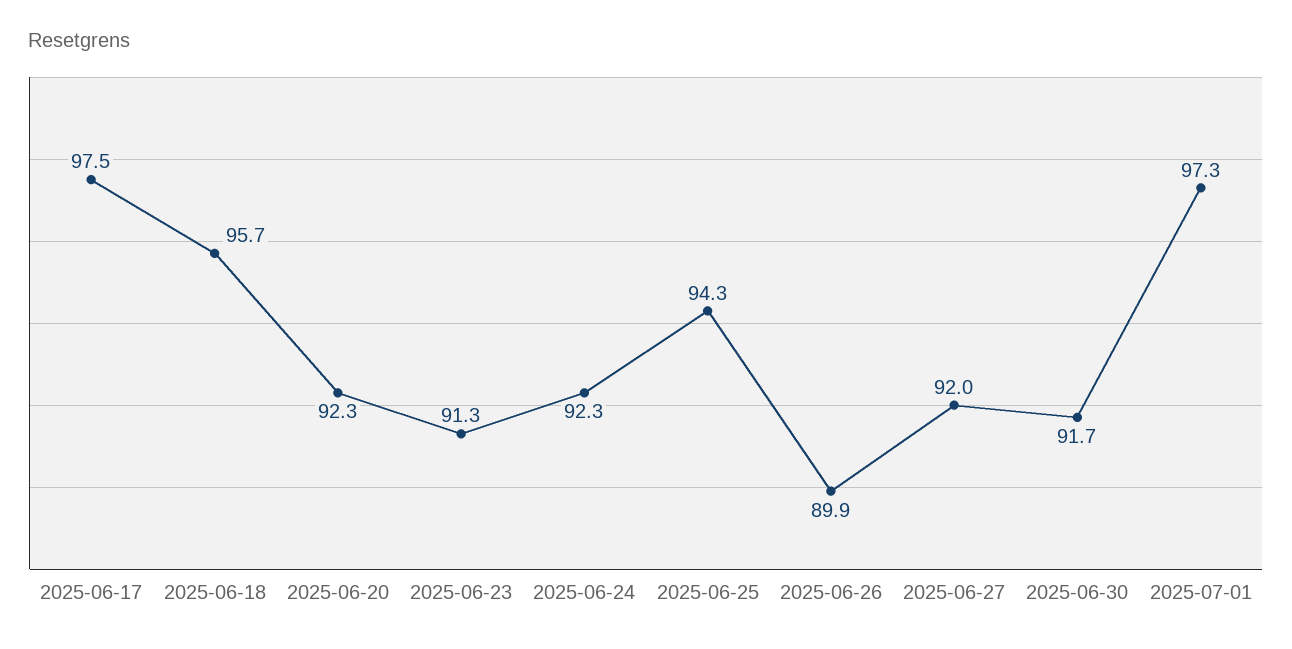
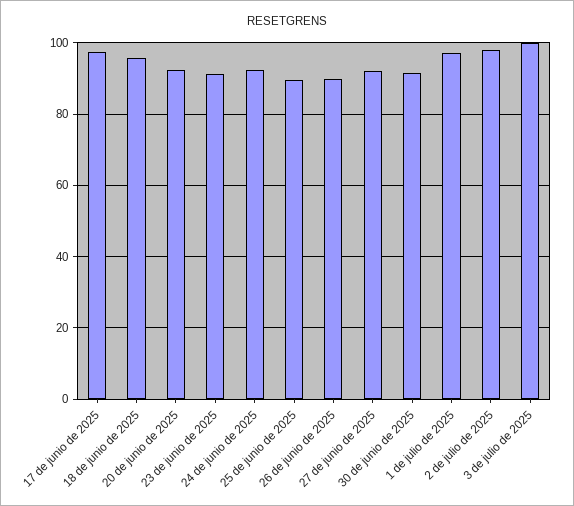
2025-06-25: 94.3 -> 90
2 de julio de 2025: none -> 98
3 de julio de 2025: none -> 100

